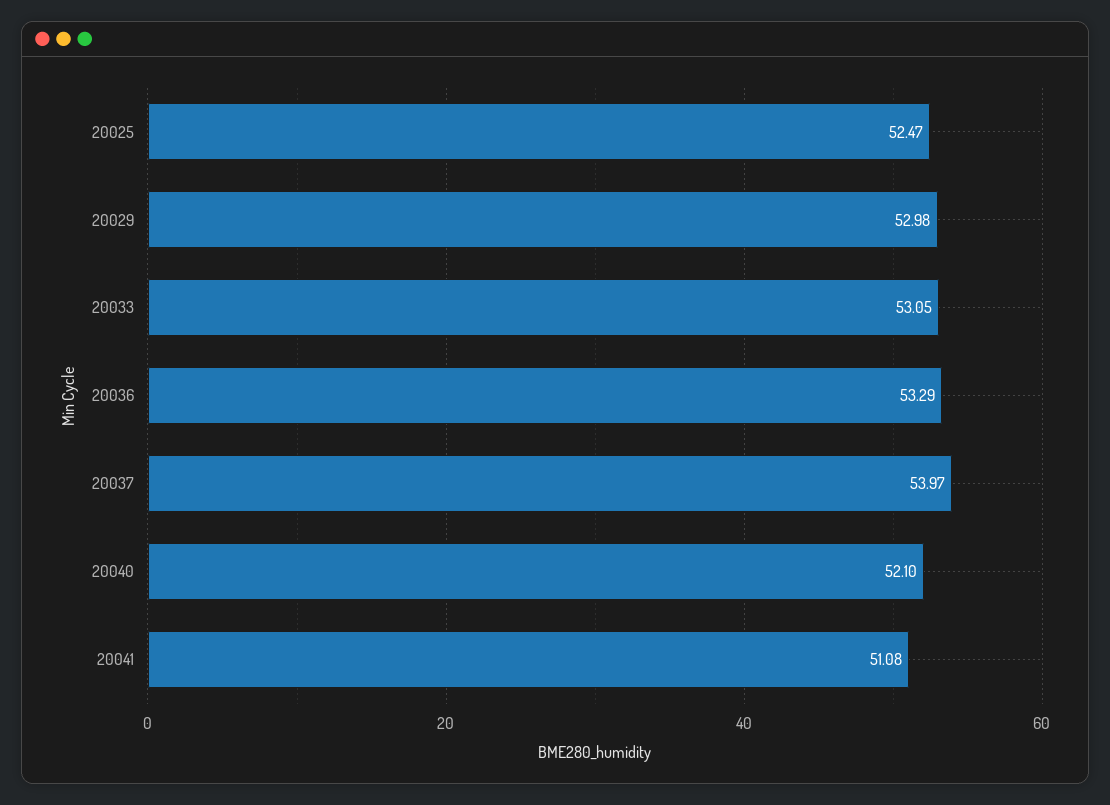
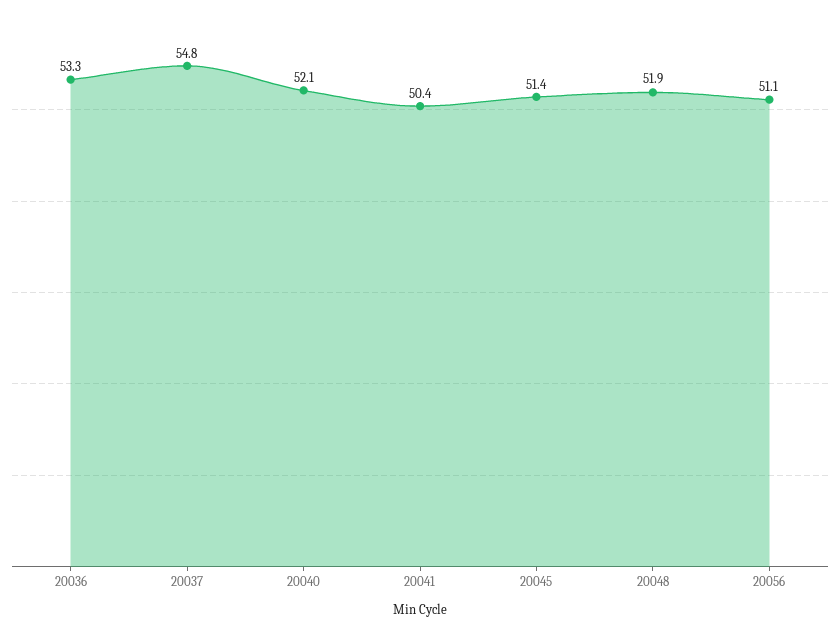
20025: 52.47 -> none
20029: 52.98 -> none
20033: 53.05 -> none
20037: 53.97 -> 54.8
20041: 51.08 -> 50.4
20045: none -> 51.4
20048: none -> 51.9
20056: none -> 51.1

